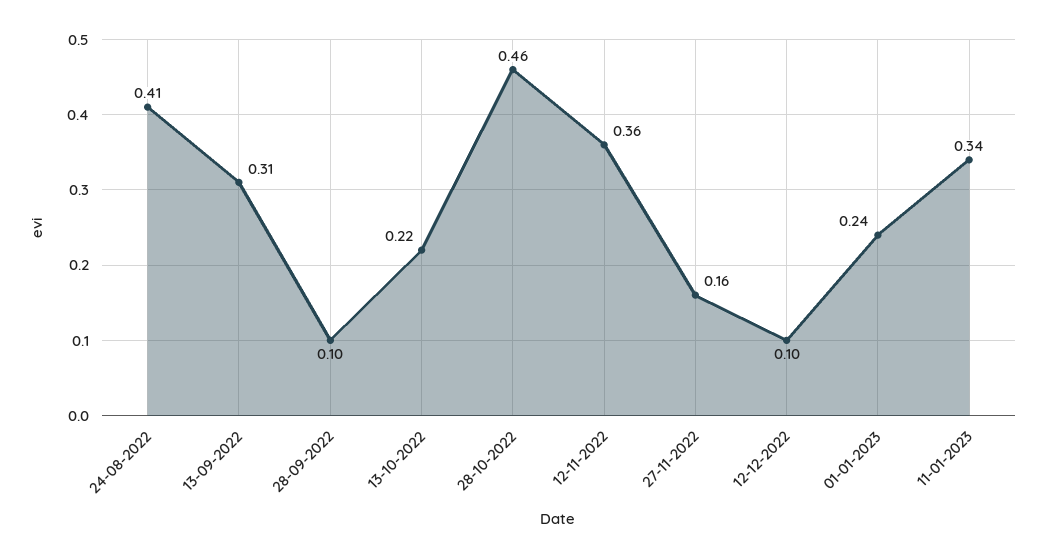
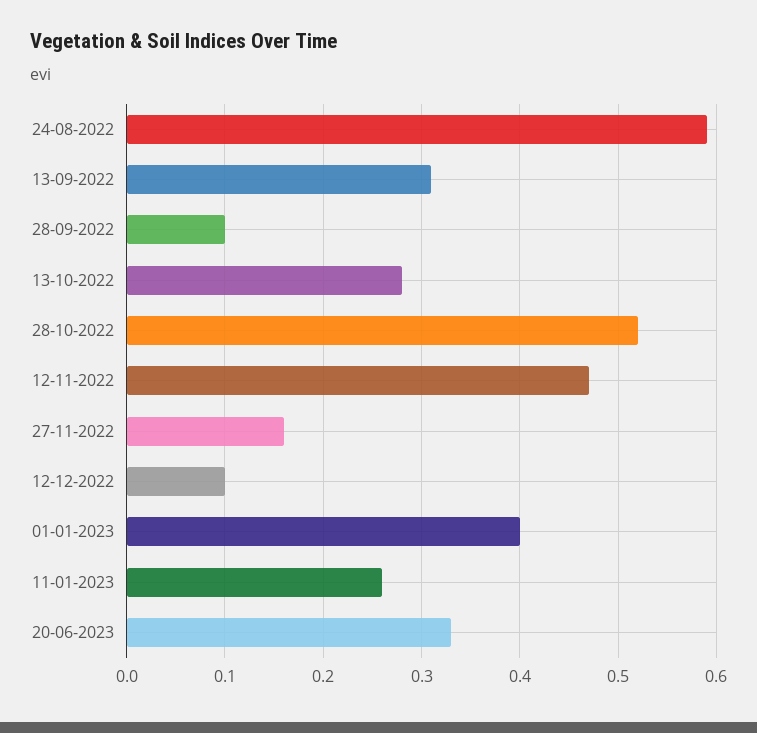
24-08-2022: 0.41 -> 0.59
13-10-2022: 0.22 -> 0.28
28-10-2022: 0.46 -> 0.52
12-11-2022: 0.36 -> 0.47
01-01-2023: 0.24 -> 0.4
11-01-2023: 0.34 -> 0.26
20-06-2023: none -> 0.33

